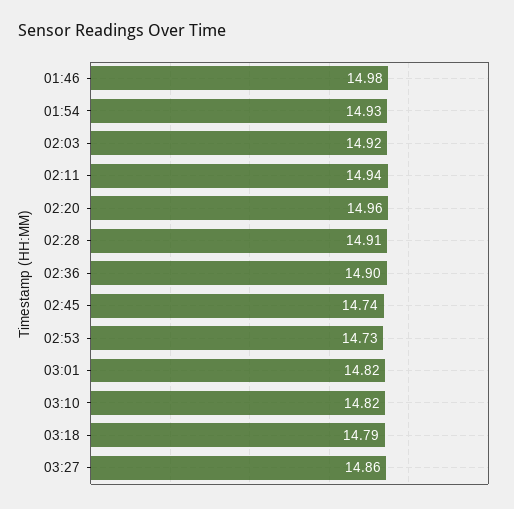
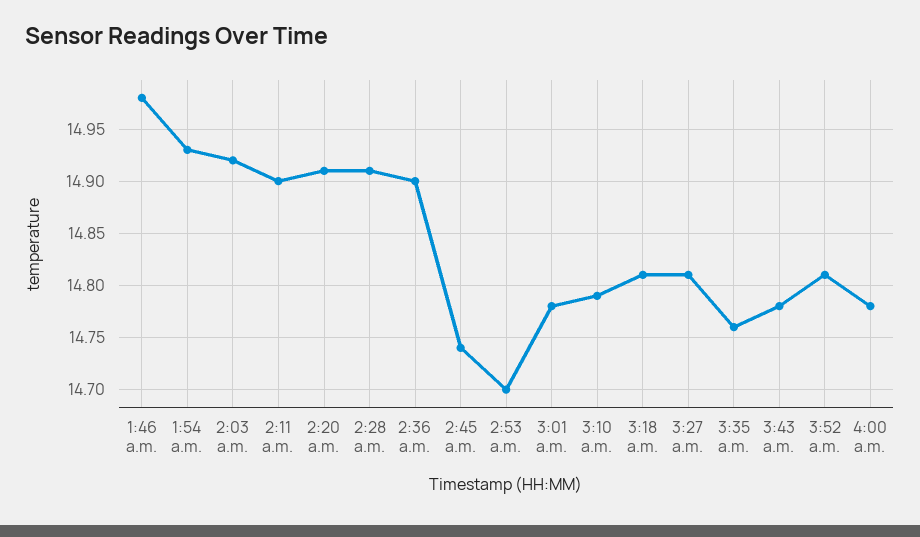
02:11: 14.94 -> 14.9
02:20: 14.96 -> 14.91
02:53: 14.73 -> 14.7
03:01: 14.82 -> 14.78
03:10: 14.82 -> 14.79
03:18: 14.79 -> 14.81
03:27: 14.86 -> 14.81
3:35 a.m.: none -> 14.76
3:43 a.m.: none -> 14.78
3:52 a.m.: none -> 14.81
4:00 a.m.: none -> 14.78

